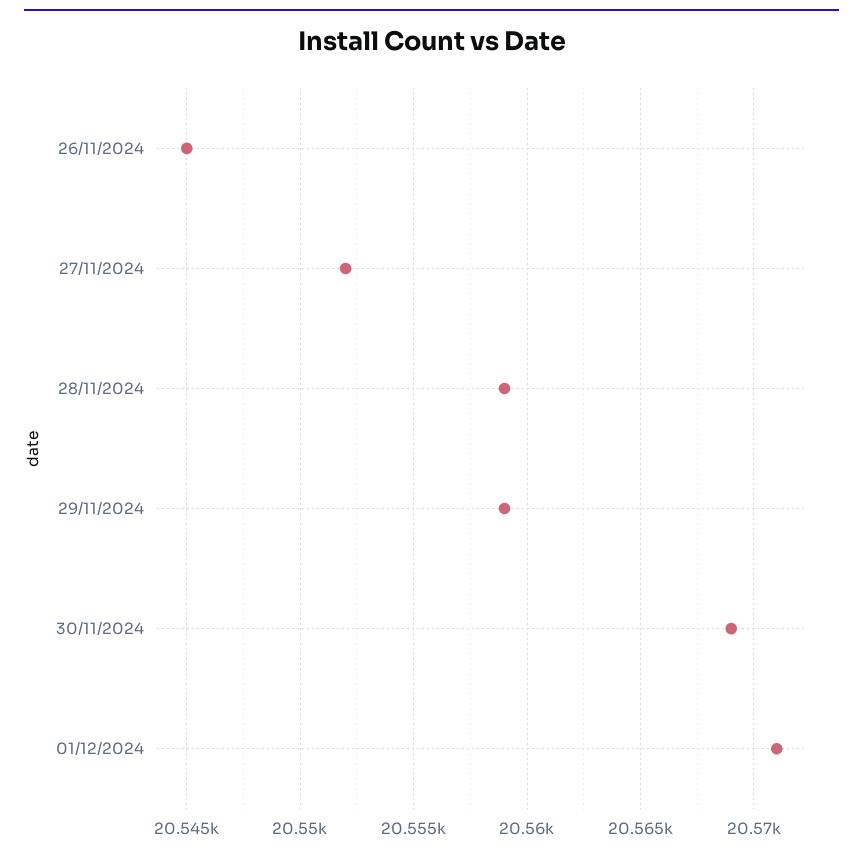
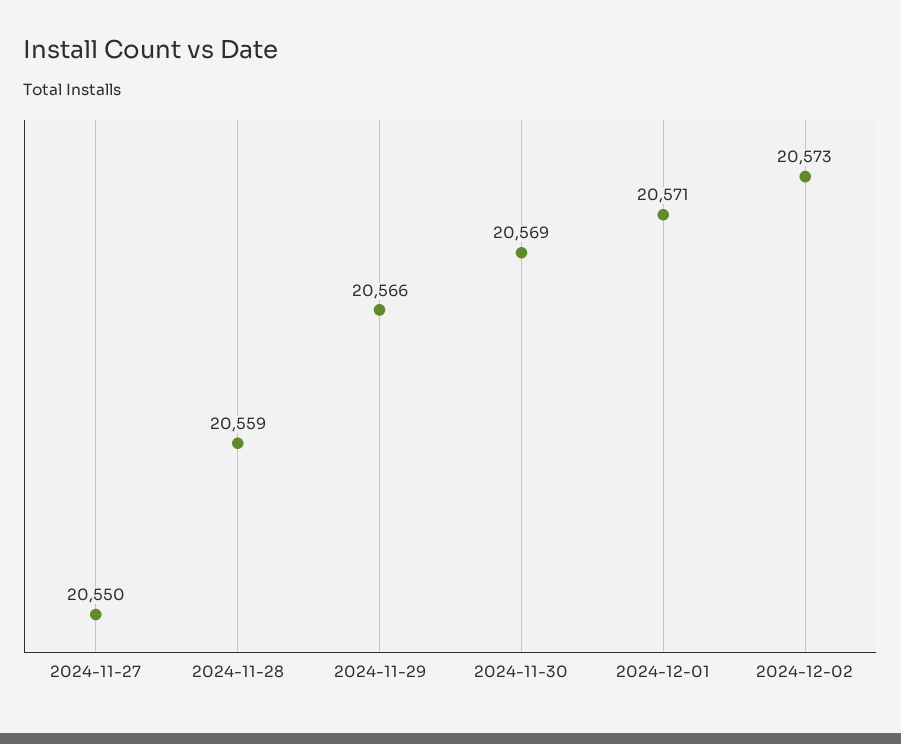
26/11/2024: 20545 -> none
27/11/2024: 20552 -> 20550
29/11/2024: 20559 -> 20566
2024-12-02: none -> 20573

